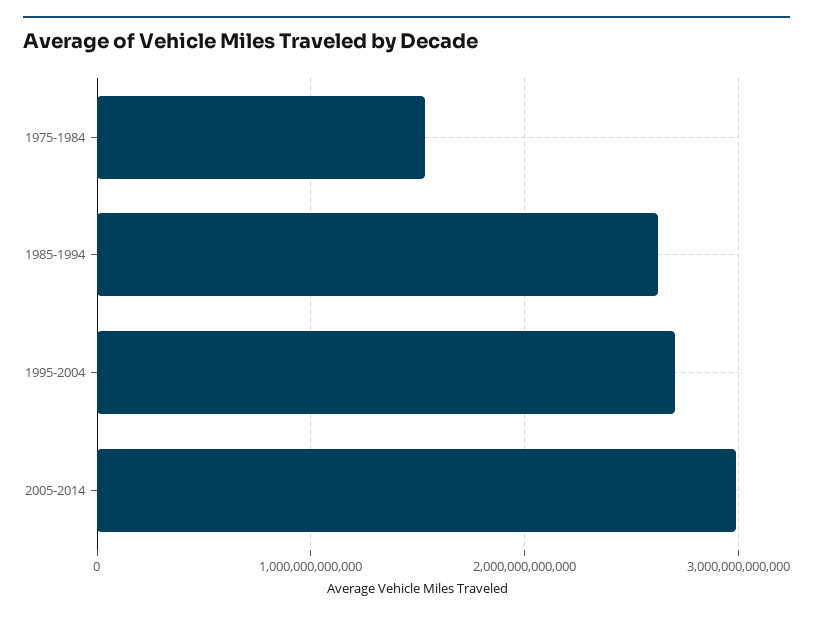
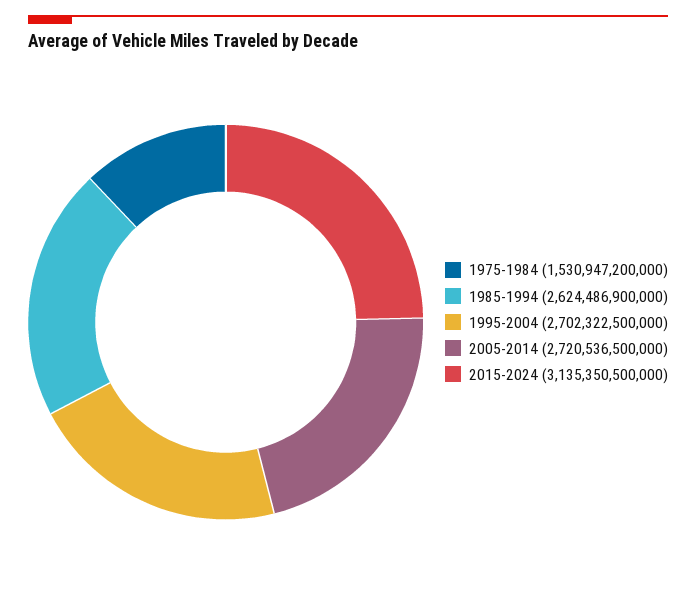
2005-2014: 3000000000000 -> 2720536500000
2015-2024: none -> 3135350500000

